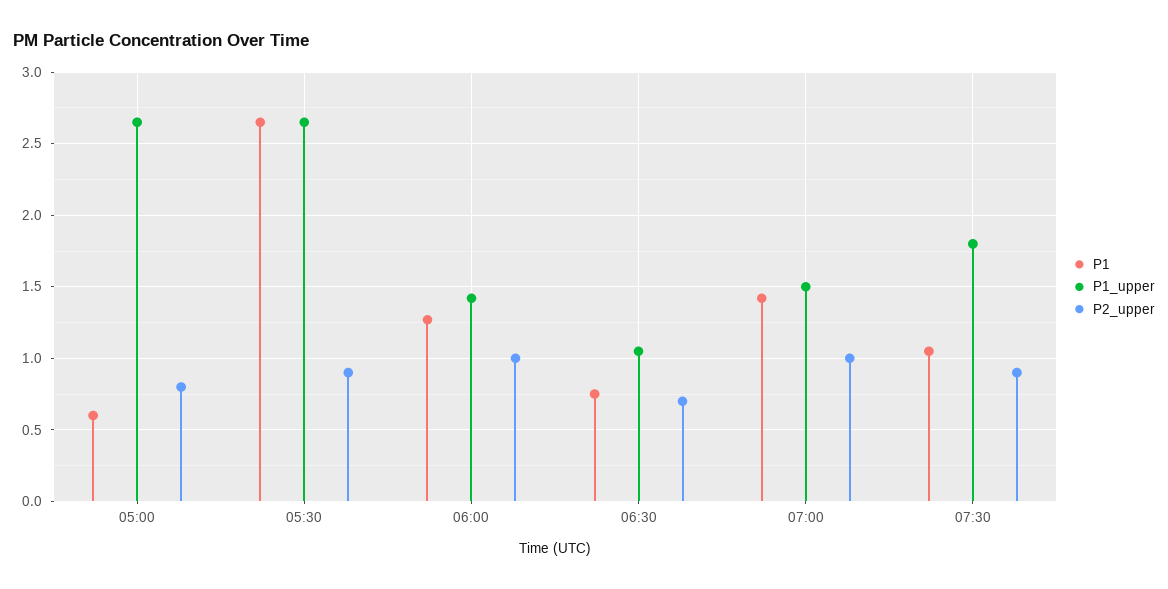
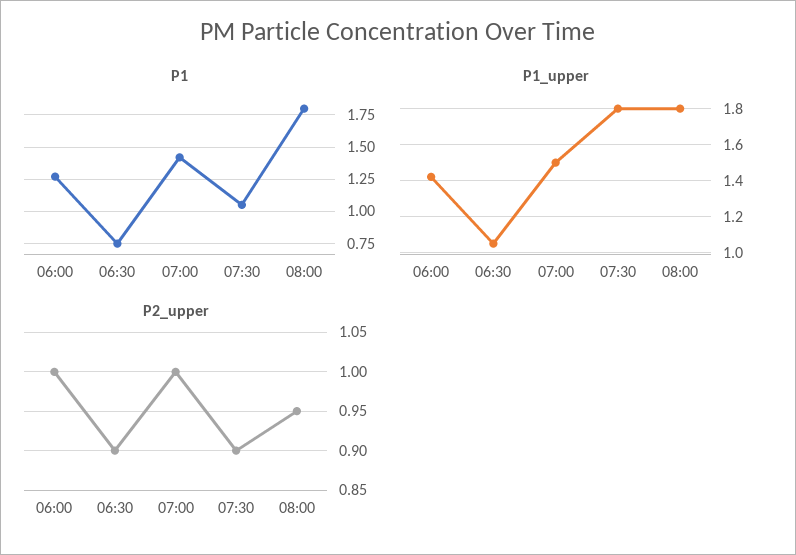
P1, 05:00: 0.6 -> none
P1_upper, 05:00: 2.65 -> none
P2_upper, 05:00: 0.8 -> none
P1, 05:30: 2.65 -> none
P1_upper, 05:30: 2.65 -> none
P2_upper, 05:30: 0.9 -> none
P2_upper, 06:30: 0.7 -> 0.9
P1, 08:00: none -> 1.8
P1_upper, 08:00: none -> 1.8
P2_upper, 08:00: none -> 0.95

